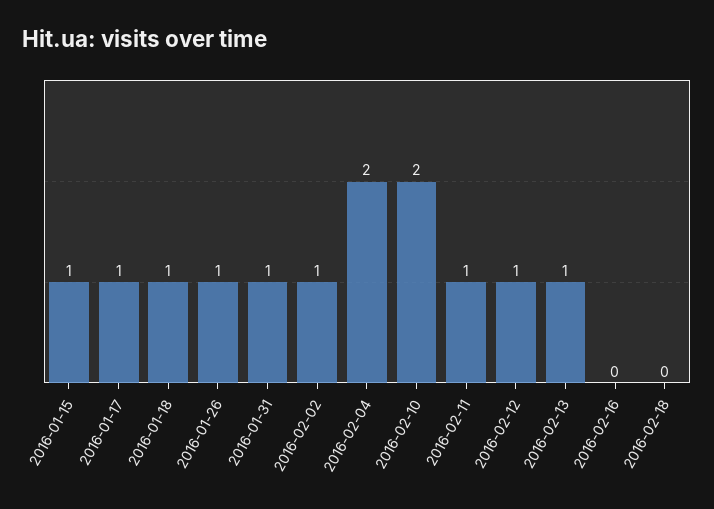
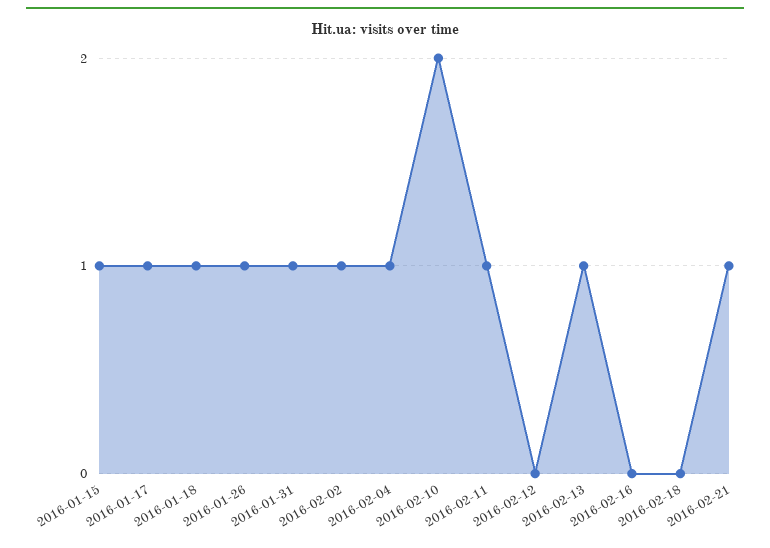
2016-02-04: 2 -> 1
2016-02-12: 1 -> 0
2016-02-21: none -> 1

